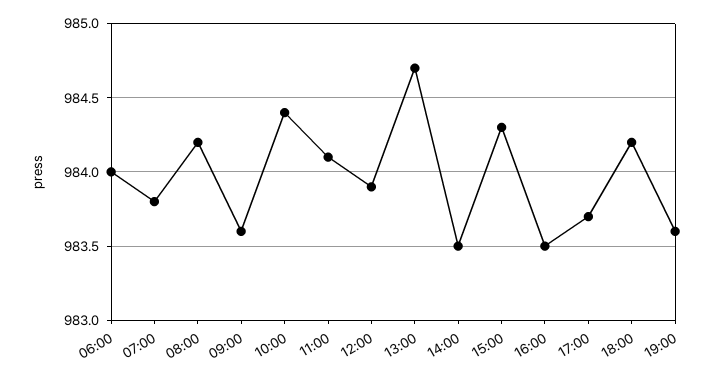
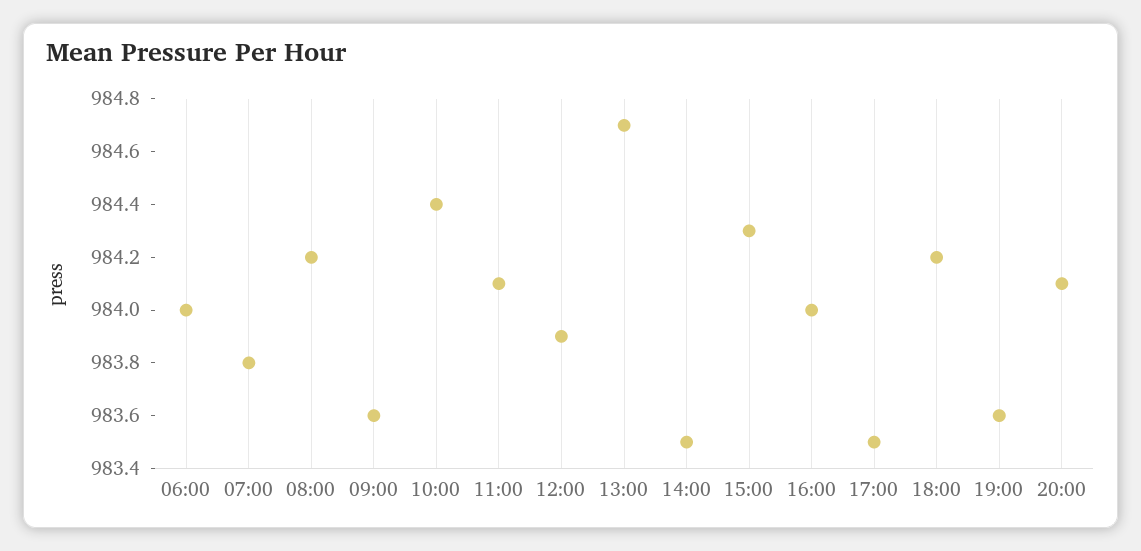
16:00: 983.5 -> 984
17:00: 983.7 -> 983.5
20:00: none -> 984.1

